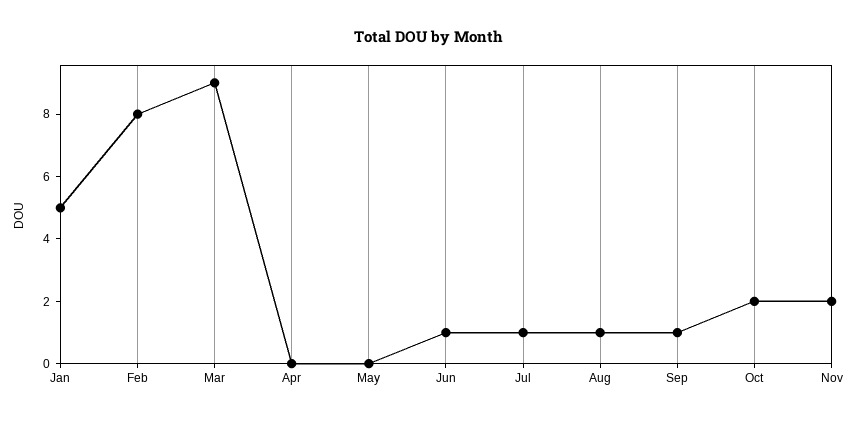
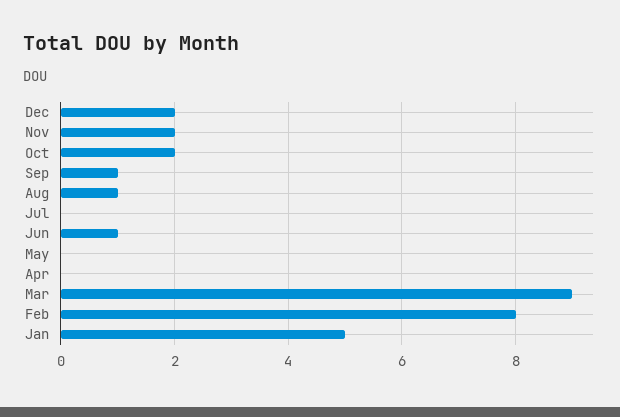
Jul: 1 -> 0
Dec: none -> 2

